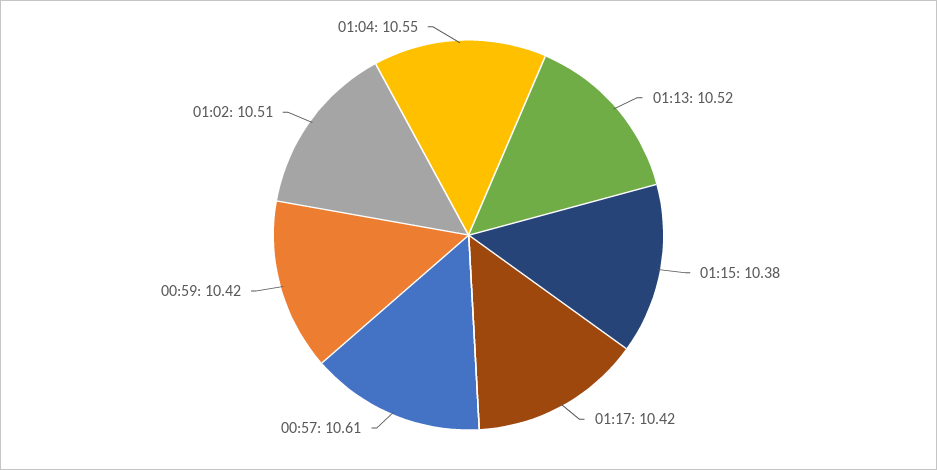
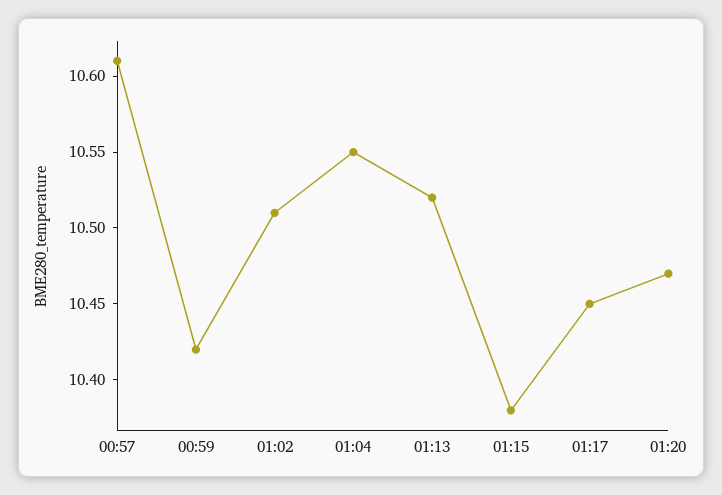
01:17: 10.42 -> 10.45
01:20: none -> 10.47

